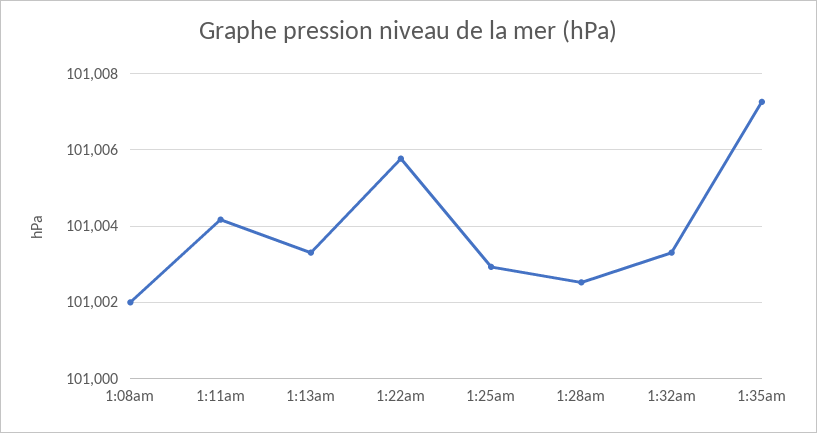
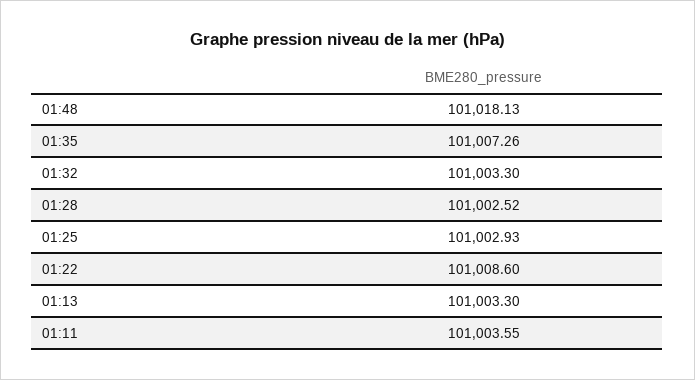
1:08am: 101002 -> none
1:11am: 101004.2 -> 101003.55
1:22am: 101005.8 -> 101008.6
01:48: none -> 101018.13

